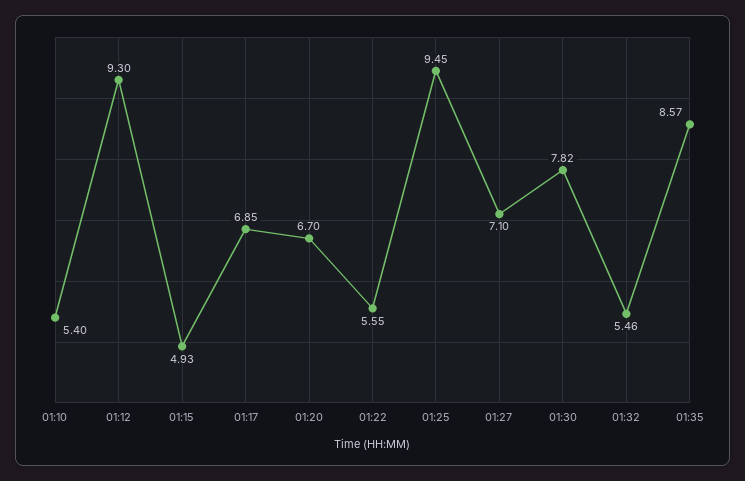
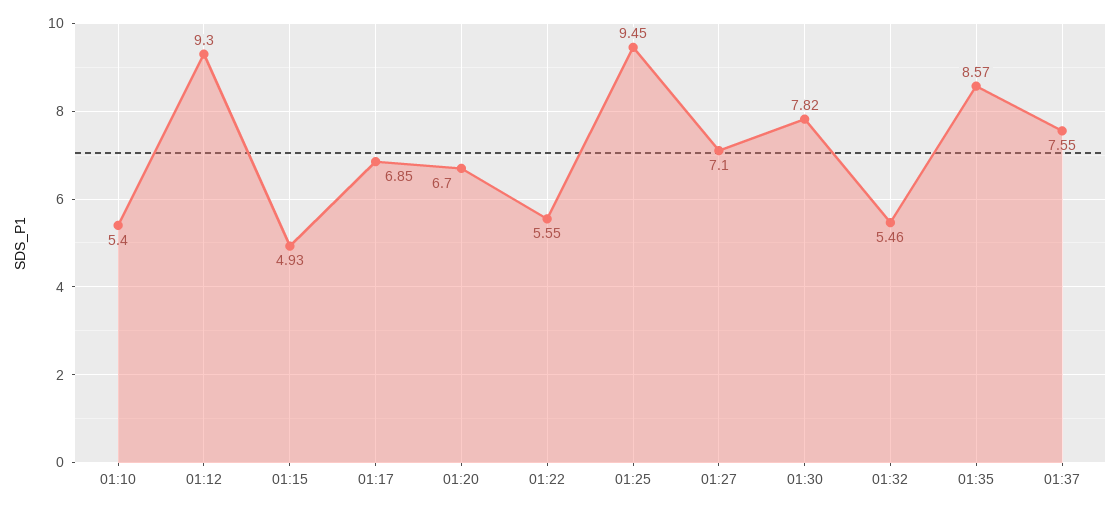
01:37: none -> 7.55

